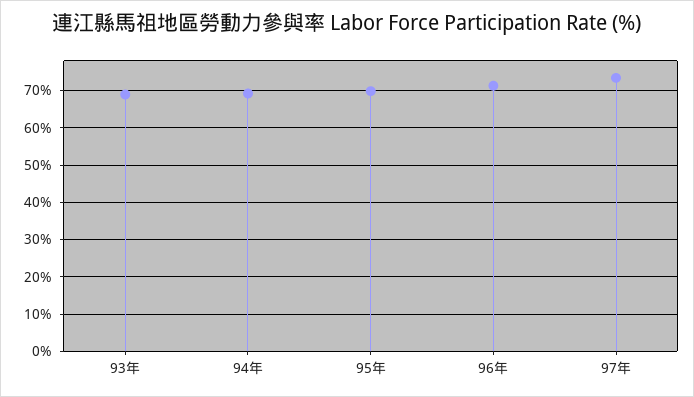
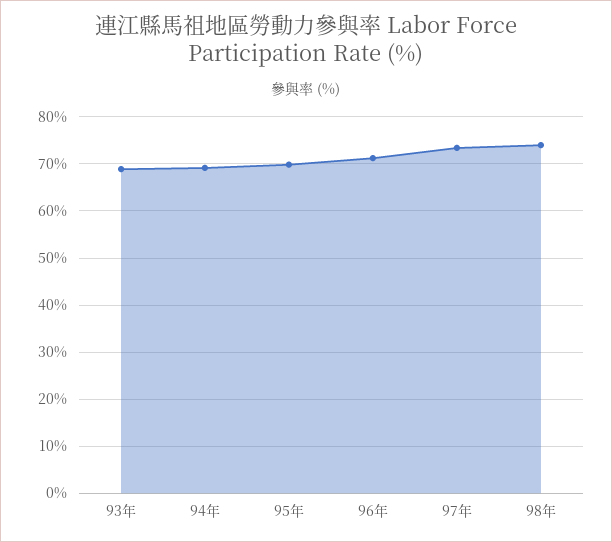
98年: none -> 74

